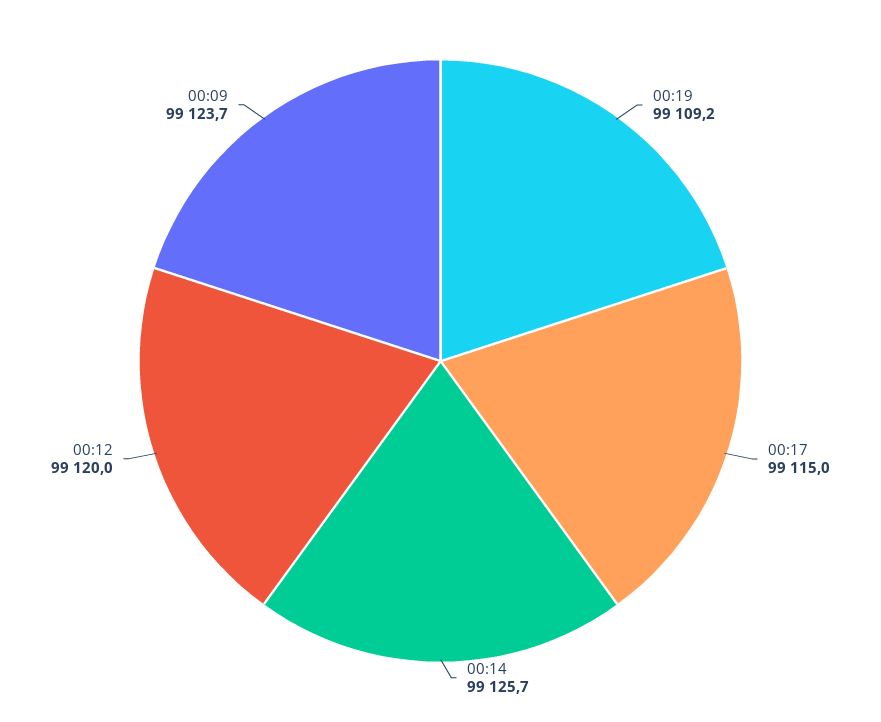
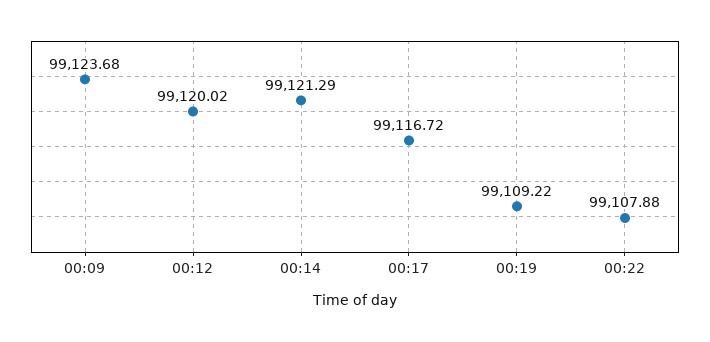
00:17: 99115 -> 99116.72
00:14: 99125.7 -> 99121.29
00:22: none -> 99107.88

